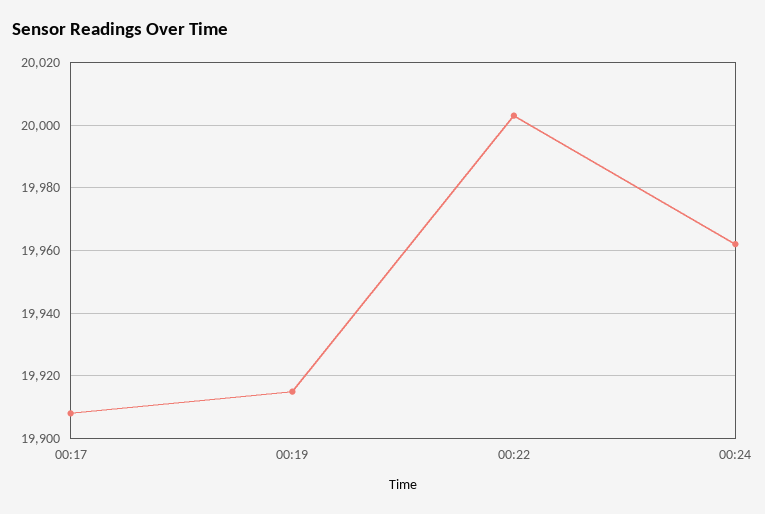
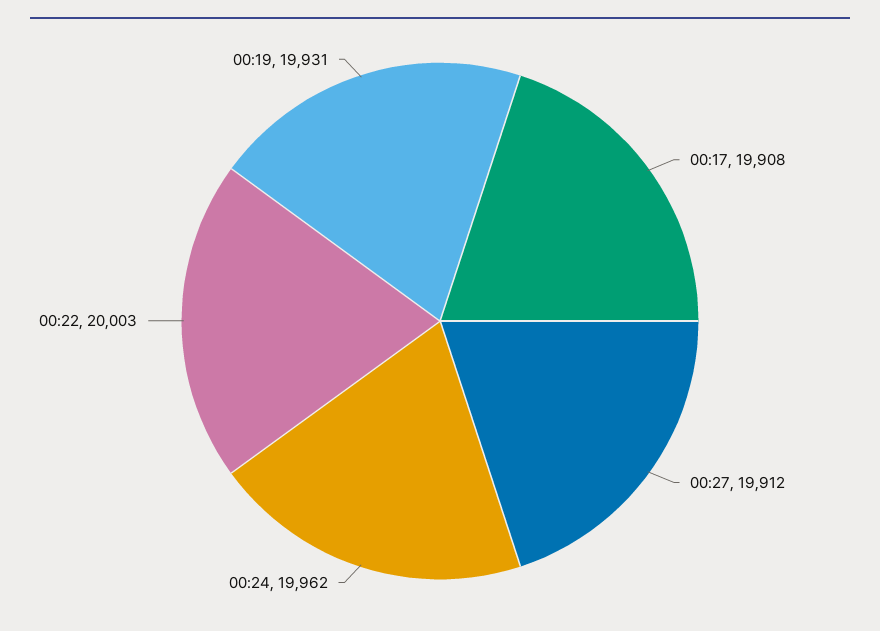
00:19: 19915 -> 19931
00:27: none -> 19912

